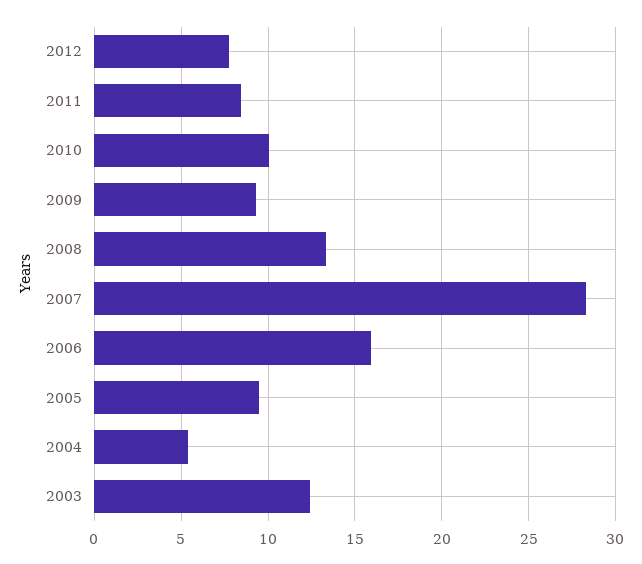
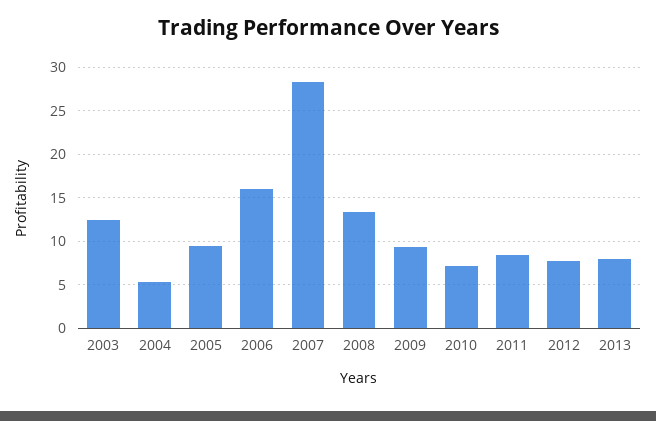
2010: 10 -> 7
2013: none -> 8

